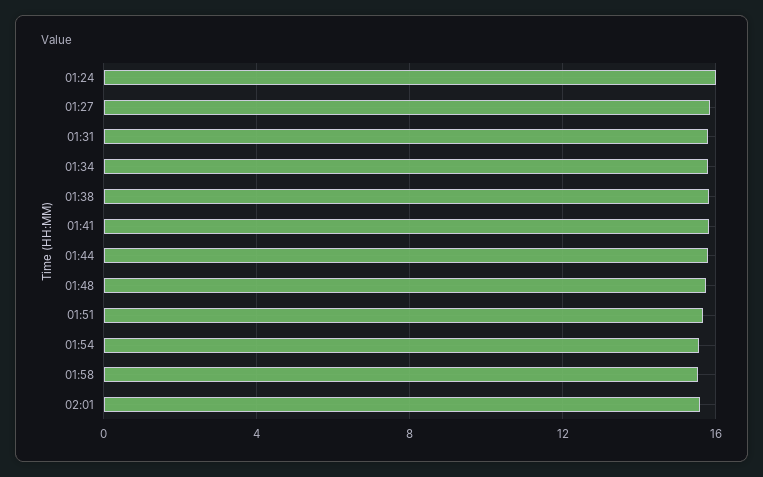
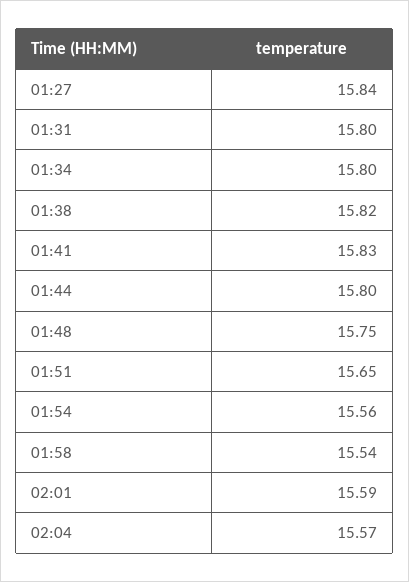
01:24: 16 -> none
02:04: none -> 15.57

